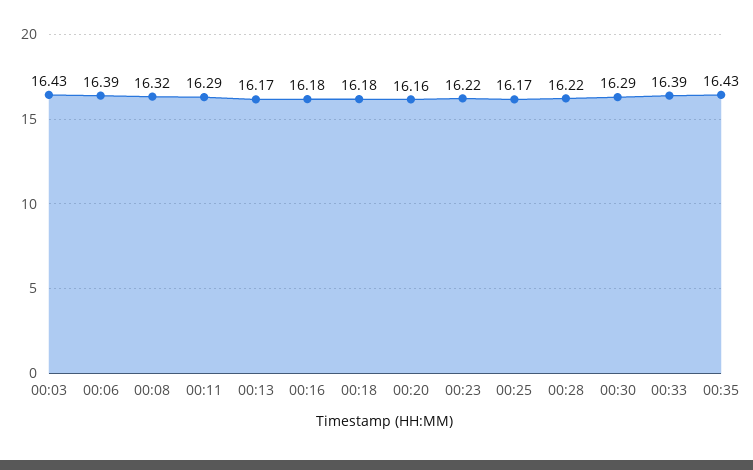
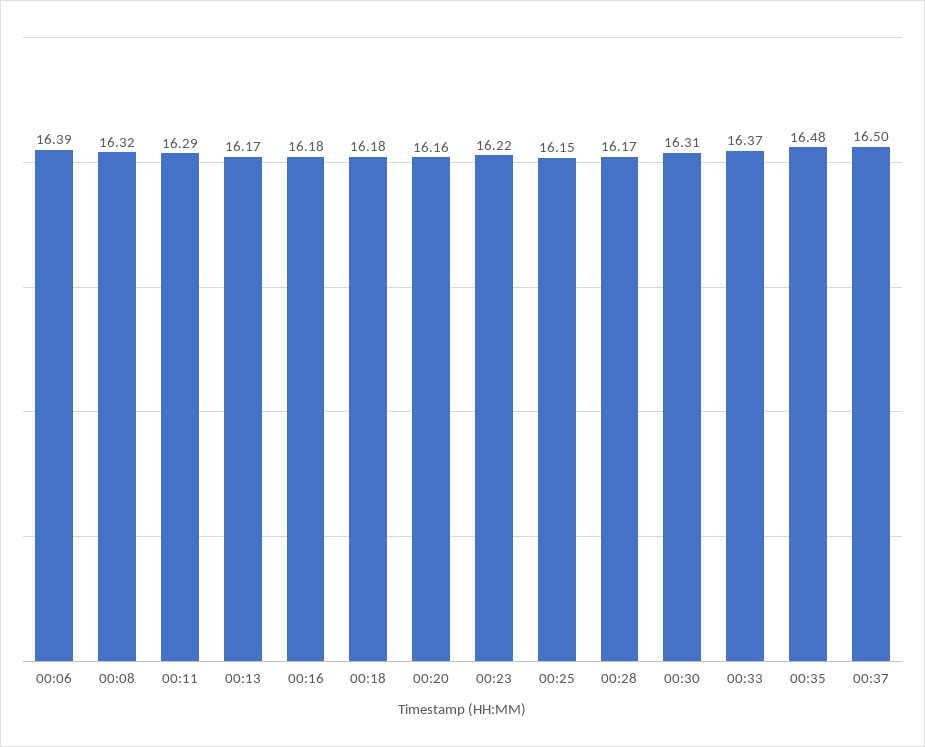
00:03: 16.43 -> none
00:25: 16.17 -> 16.15
00:28: 16.22 -> 16.17
00:30: 16.29 -> 16.31
00:33: 16.39 -> 16.37
00:35: 16.43 -> 16.48
00:37: none -> 16.5

